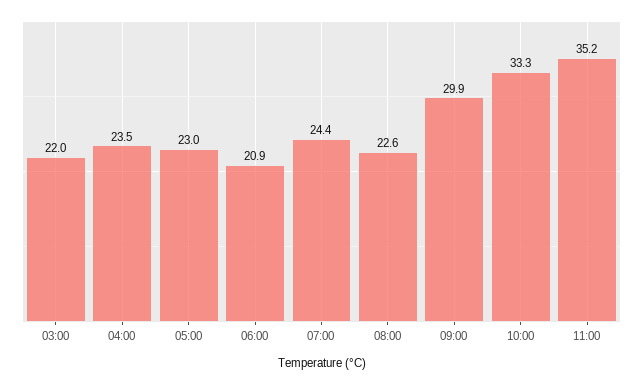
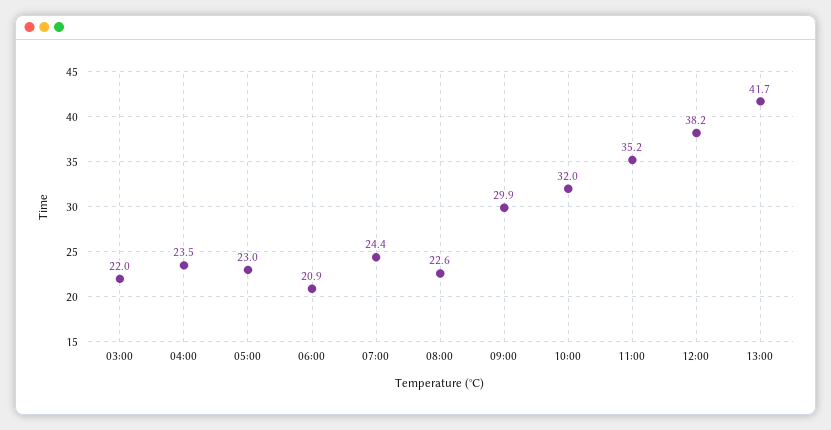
10:00: 33.3 -> 32
12:00: none -> 38.2
13:00: none -> 41.7

